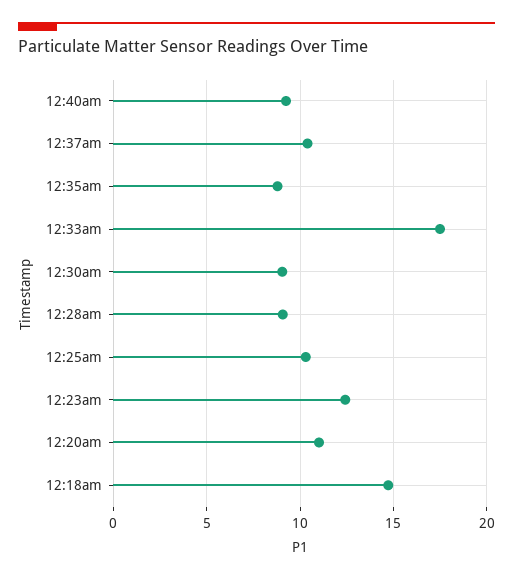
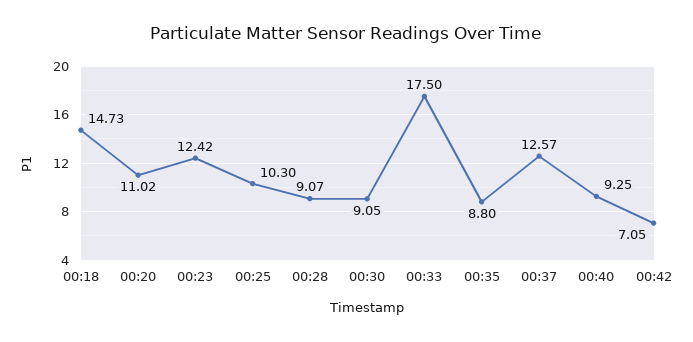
12:37am: 10.5 -> 12.57
00:42: none -> 7.05

